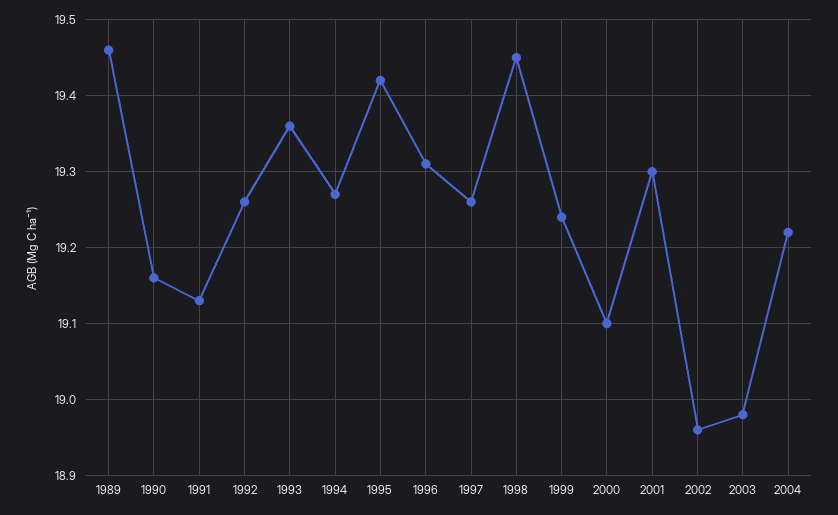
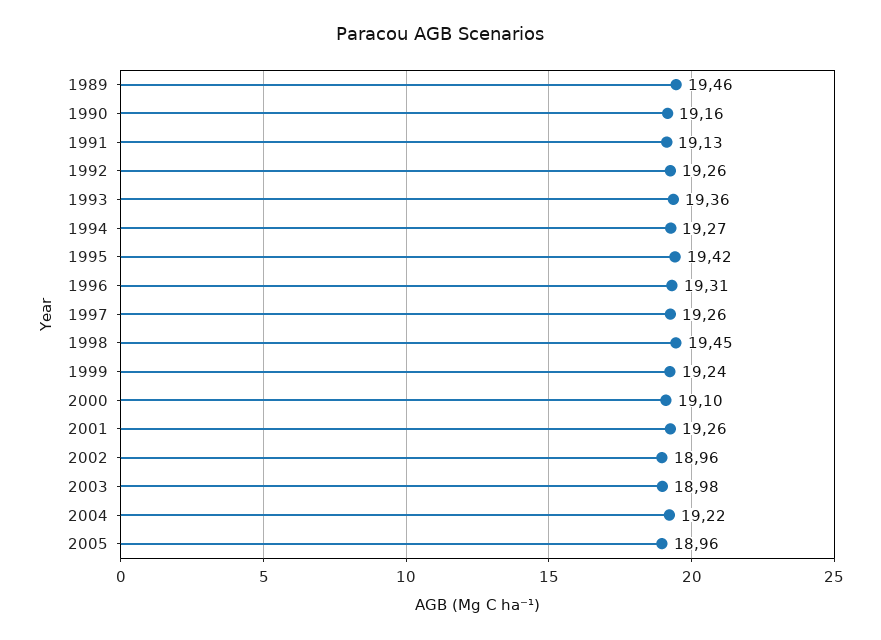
2001: 19.3 -> 19.26
2005: none -> 18.96

